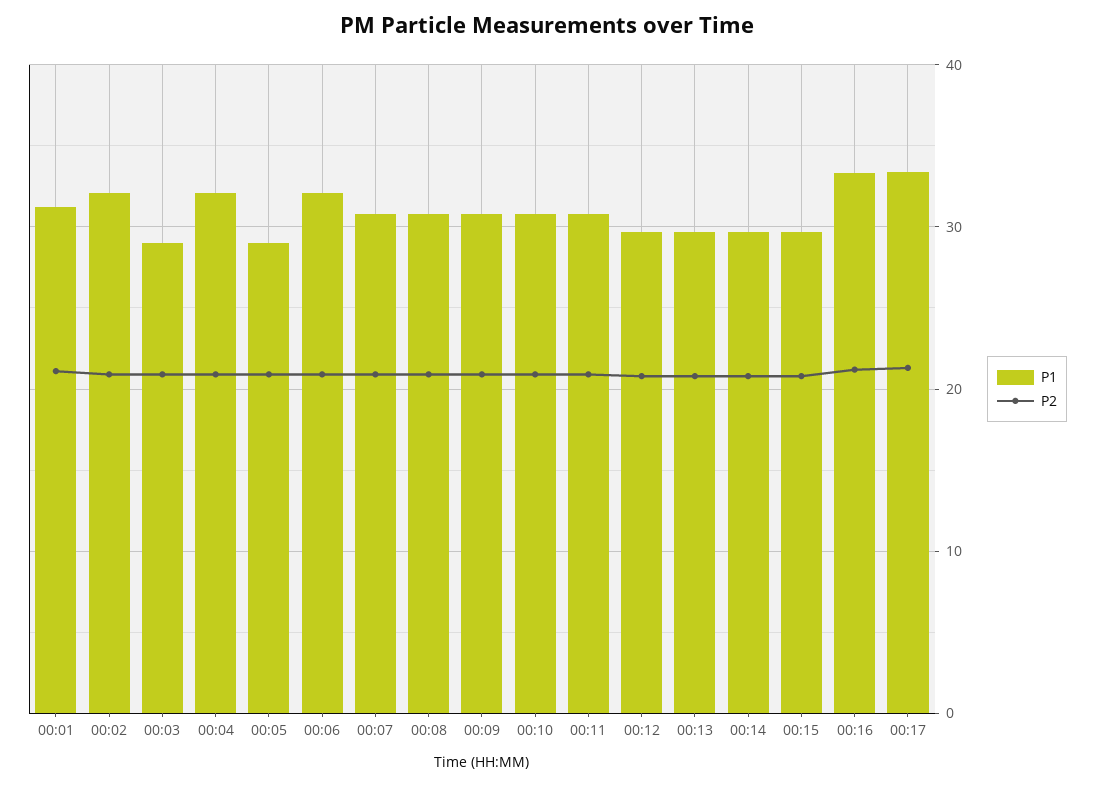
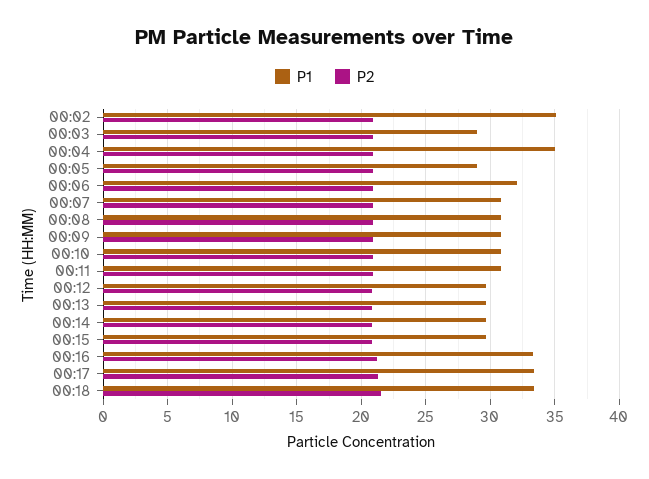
P1, 00:01: 31 -> none
P2, 00:01: 21 -> none
P1, 00:02: 32 -> 35
P1, 00:04: 32 -> 35
P1, 00:18: none -> 33.5
P2, 00:18: none -> 21.5

